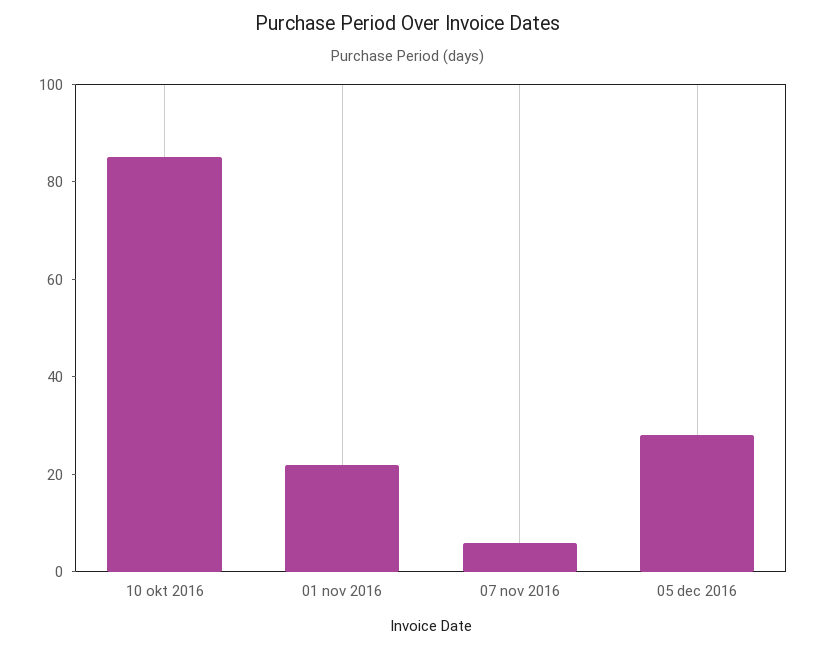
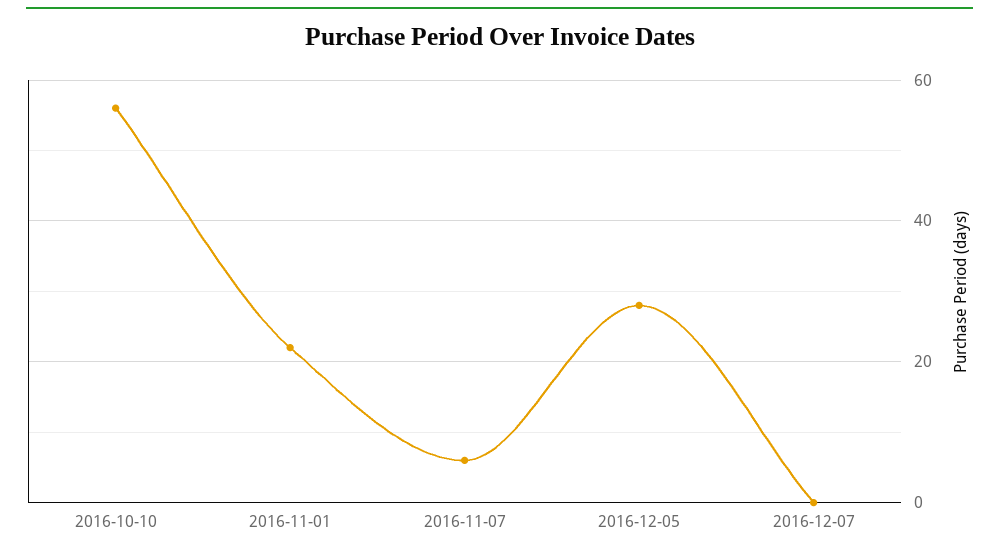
10 okt 2016: 85 -> 55
2016-12-07: none -> 0

